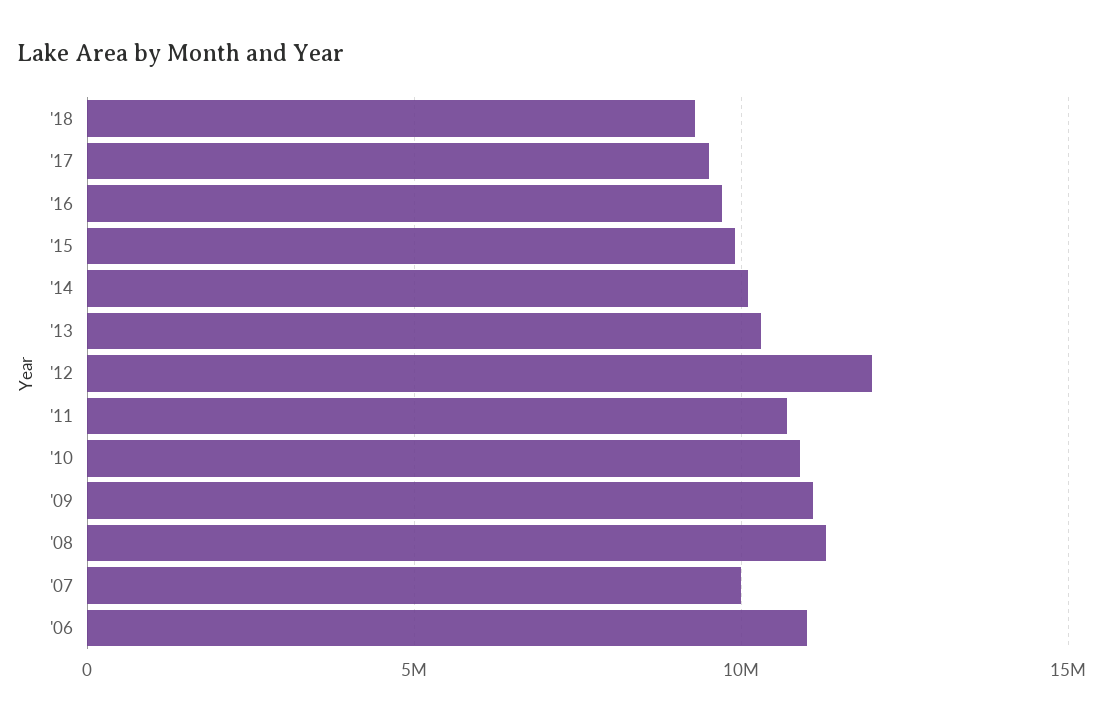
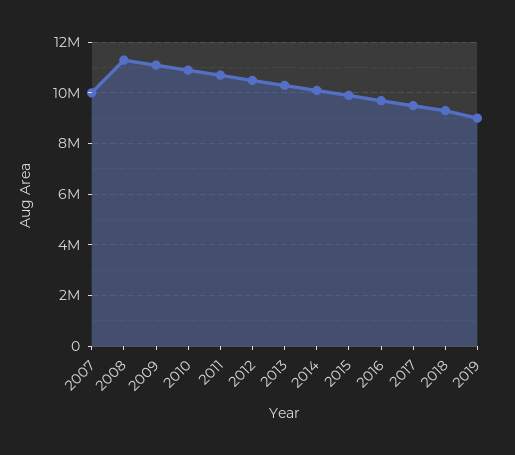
'12: 12000000 -> 10500000
'06: 11000000 -> none
2019: none -> 9000000

